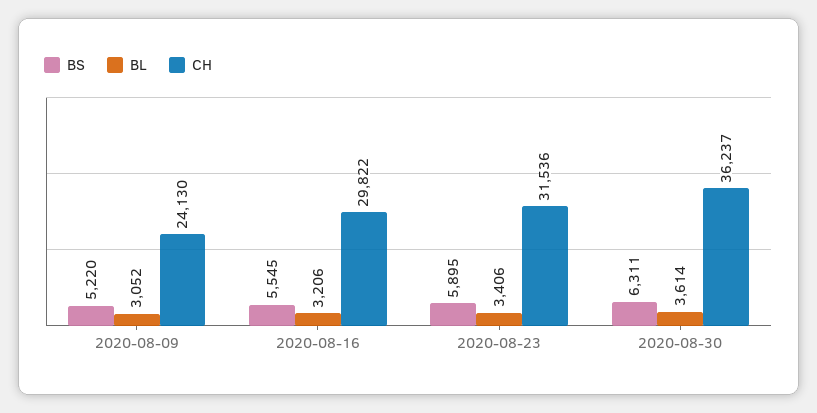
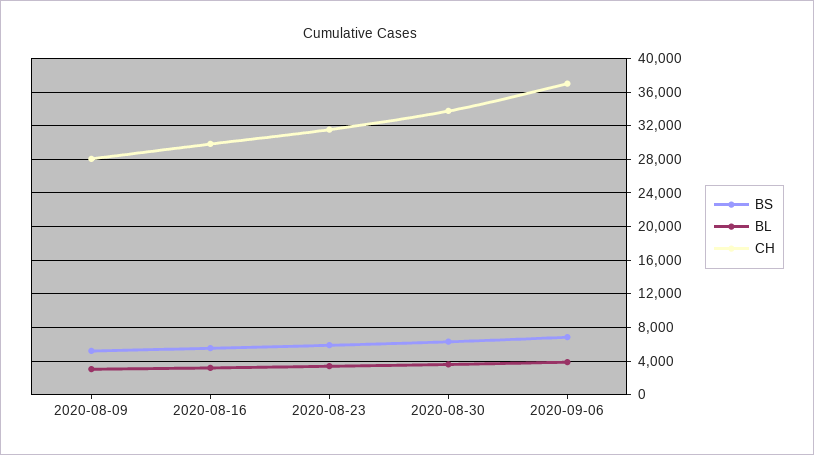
CH, 2020-08-09: 24130 -> 28000
CH, 2020-08-30: 36237 -> 34000
BS, 2020-09-06: none -> 7000
BL, 2020-09-06: none -> 4000
CH, 2020-09-06: none -> 37000

